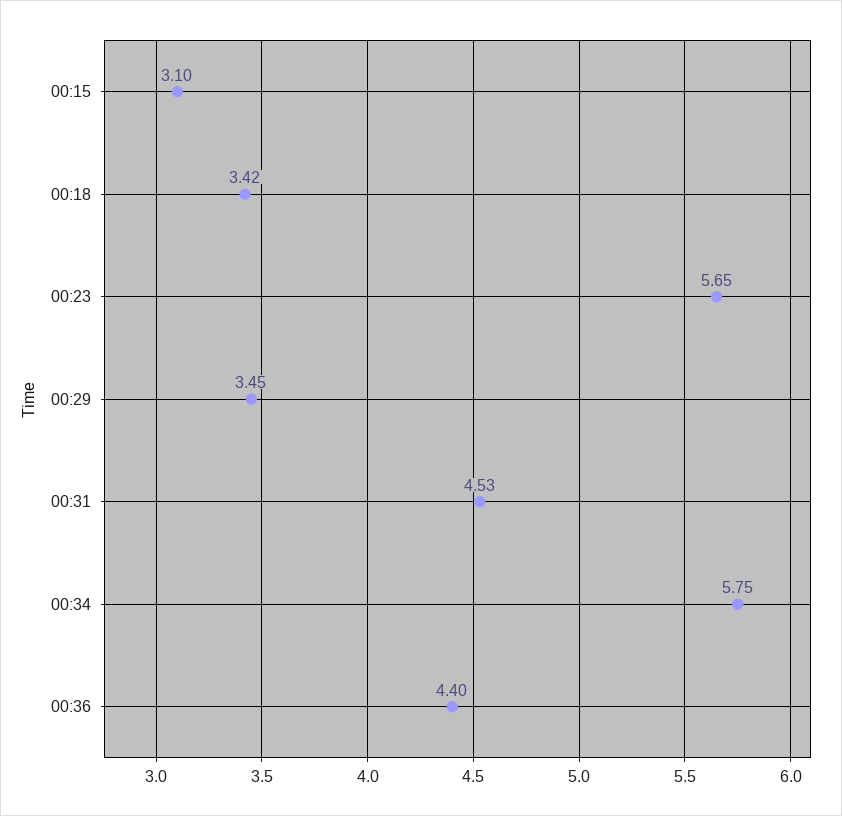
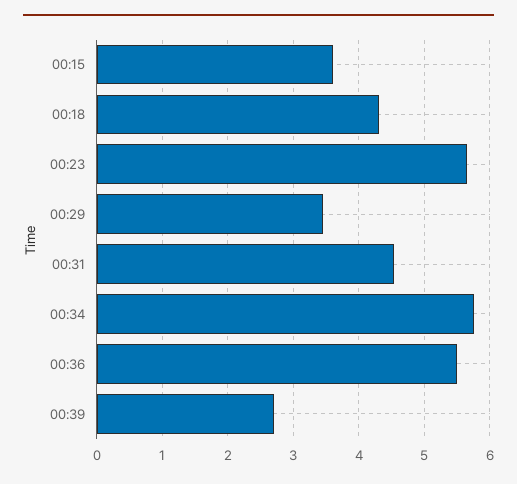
00:15: 3.1 -> 3.6
00:18: 3.42 -> 4.3
00:36: 4.4 -> 5.5
00:39: none -> 2.7

